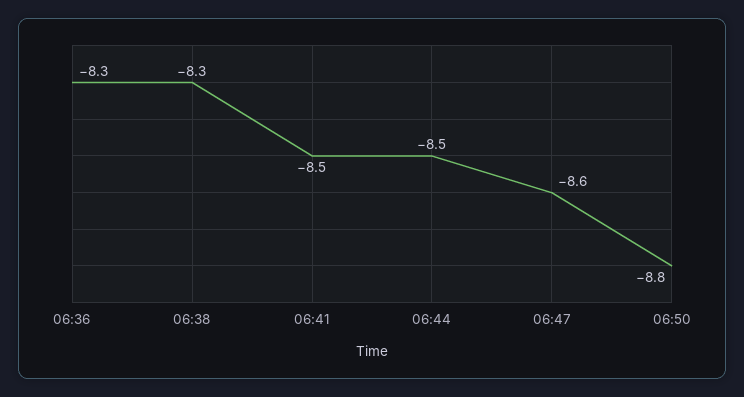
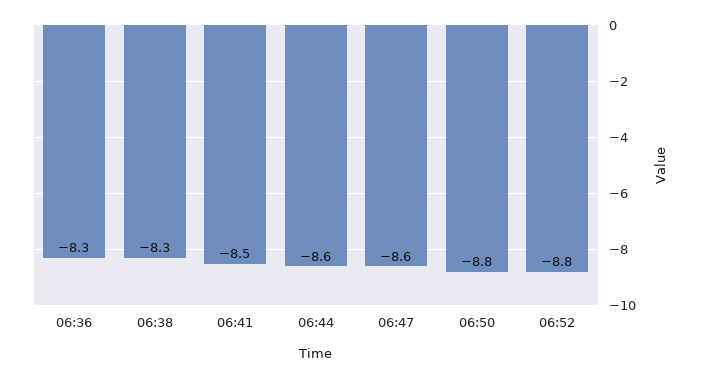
06:44: -8.5 -> -8.6
06:52: none -> -8.8

